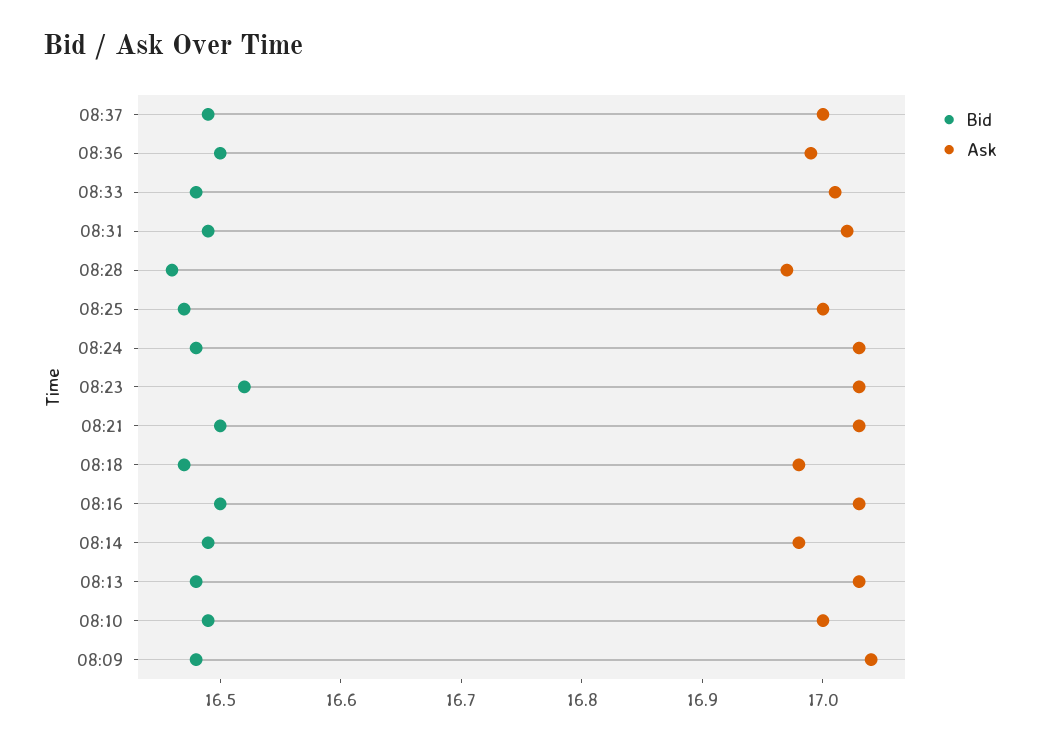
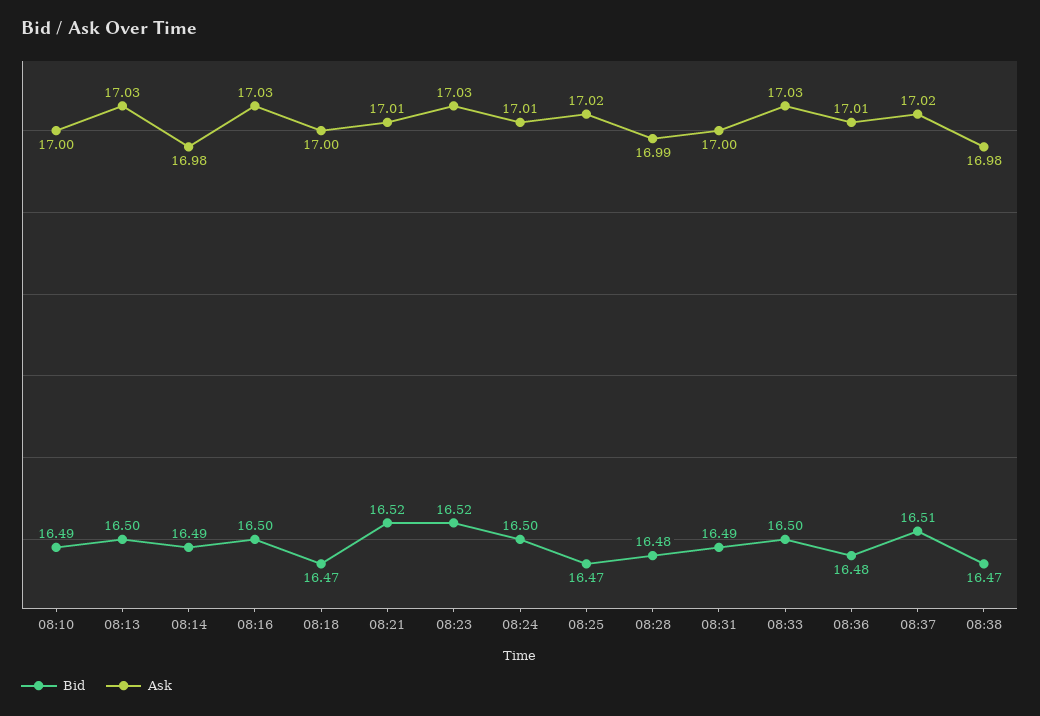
Bid, 08:37: 16.49 -> 16.51
Ask, 08:37: 17 -> 17.02
Bid, 08:36: 16.5 -> 16.48
Ask, 08:36: 16.99 -> 17.01
Bid, 08:33: 16.48 -> 16.5
Ask, 08:33: 17.01 -> 17.03
Ask, 08:31: 17.02 -> 17
Bid, 08:28: 16.46 -> 16.48
Ask, 08:28: 16.97 -> 16.99
Ask, 08:25: 17 -> 17.02
Bid, 08:24: 16.48 -> 16.5
Ask, 08:24: 17.03 -> 17.01
Bid, 08:21: 16.5 -> 16.52
Ask, 08:21: 17.03 -> 17.01
Ask, 08:18: 16.98 -> 17
Bid, 08:13: 16.48 -> 16.5
Bid, 08:09: 16.48 -> none
Ask, 08:09: 17.04 -> none
Bid, 08:38: none -> 16.47
Ask, 08:38: none -> 16.98

